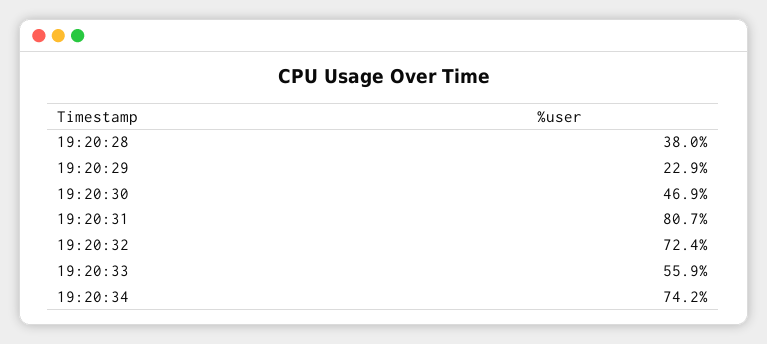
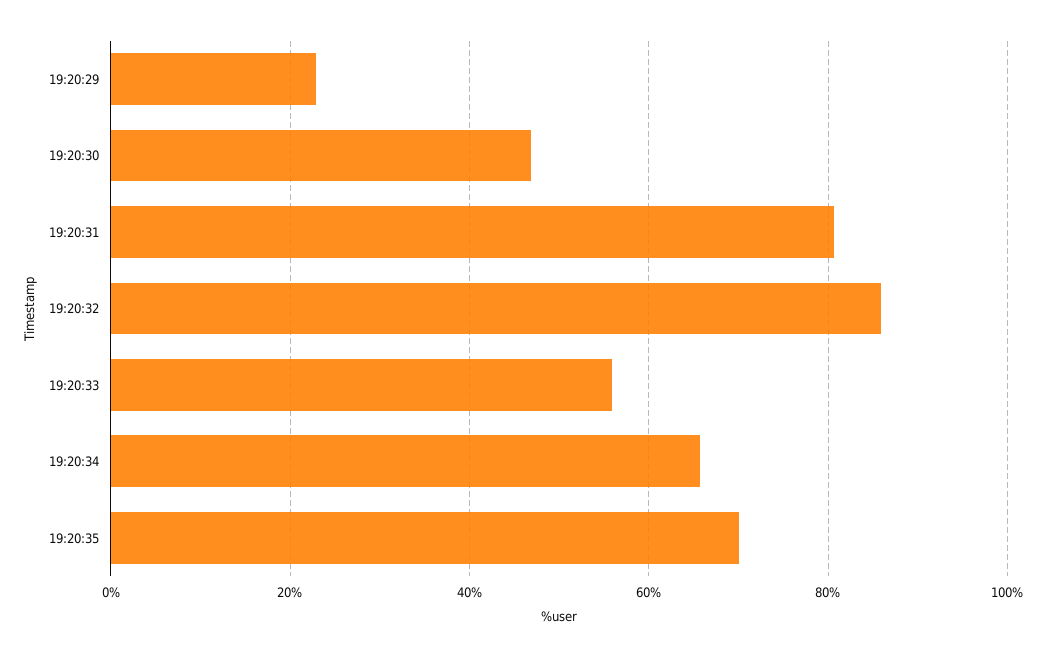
19:20:28: 38 -> none
19:20:32: 72.4 -> 86
19:20:34: 74.2 -> 66
19:20:35: none -> 70

